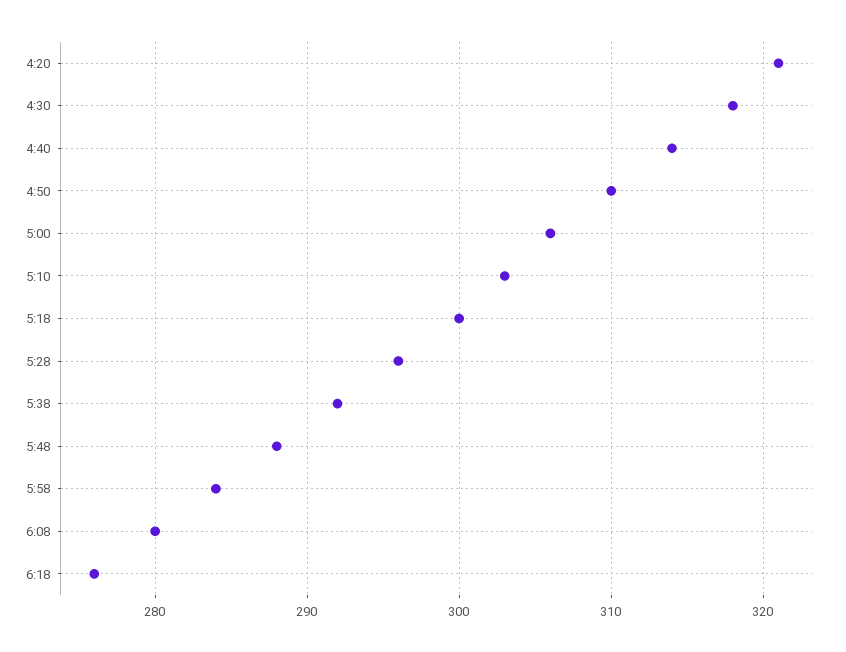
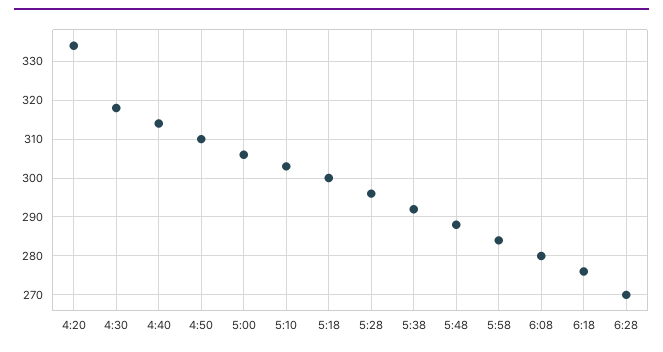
4:20: 321 -> 335
6:28: none -> 270

